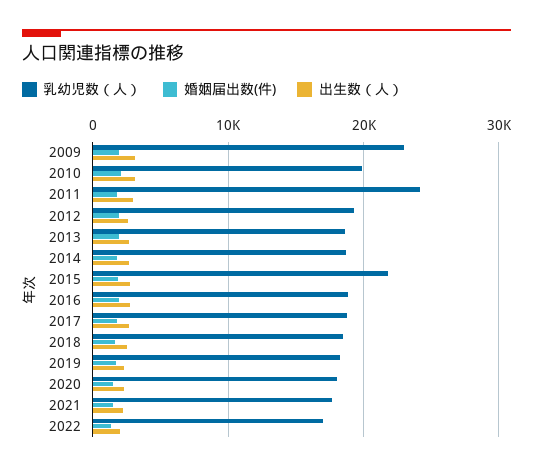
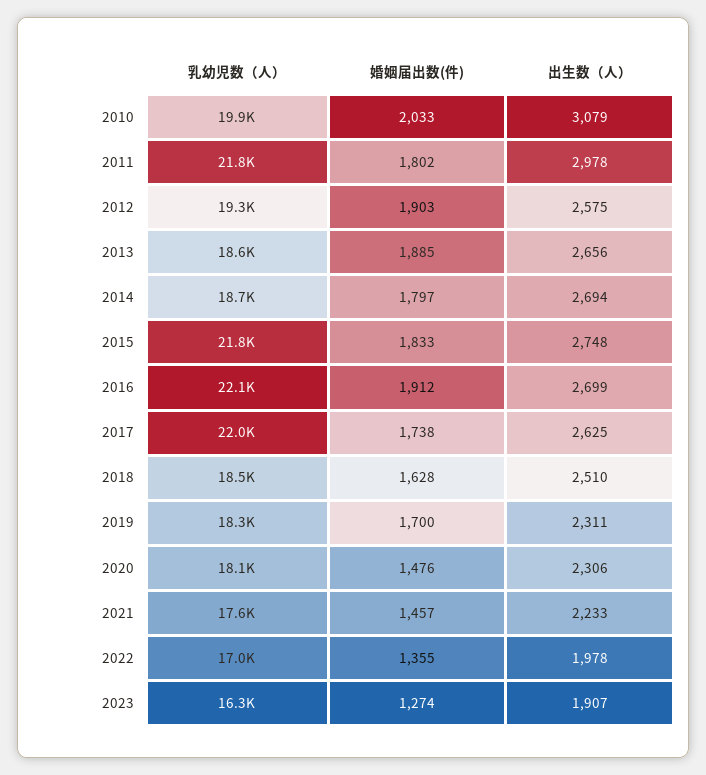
乳幼児数（人）, 2009: 23000 -> none
婚姻届出数(件), 2009: 2000 -> none
出生数（人）, 2009: 3000 -> none
乳幼児数（人）, 2011: 24000 -> 21800
乳幼児数（人）, 2016: 19000 -> 22100
乳幼児数（人）, 2017: 19000 -> 22000
乳幼児数（人）, 2023: none -> 16300
婚姻届出数(件), 2023: none -> 1274
出生数（人）, 2023: none -> 1907

